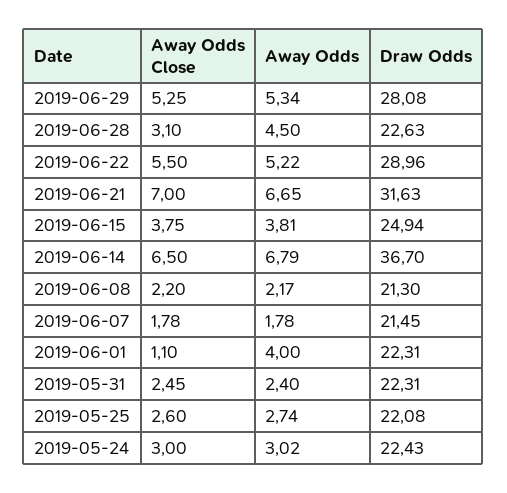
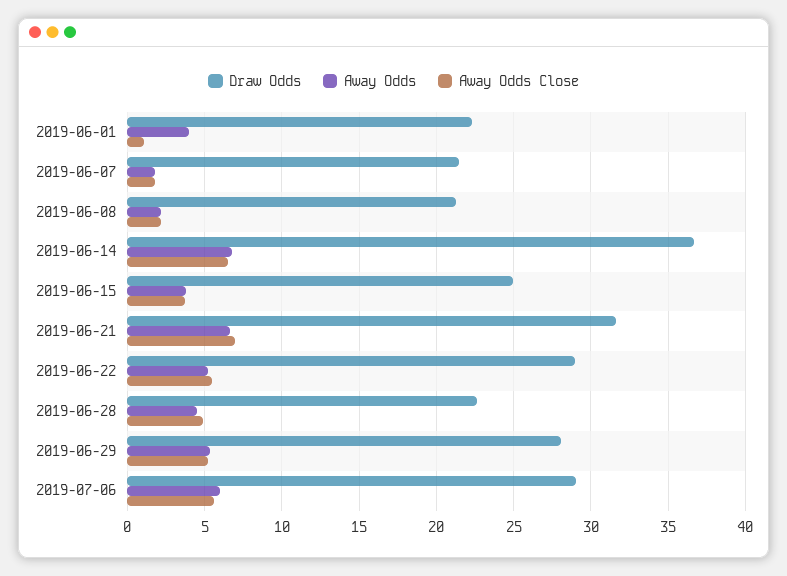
Away Odds Close, 2019-06-28: 3.1 -> 5
Away Odds Close, 2019-05-31: 2.45 -> none
Away Odds, 2019-05-31: 2.4 -> none
Draw Odds, 2019-05-31: 22.31 -> none
Away Odds Close, 2019-05-25: 2.6 -> none
Away Odds, 2019-05-25: 2.74 -> none
Draw Odds, 2019-05-25: 22.08 -> none
Away Odds Close, 2019-05-24: 3 -> none
Away Odds, 2019-05-24: 3.02 -> none
Draw Odds, 2019-05-24: 22.43 -> none
Draw Odds, 2019-07-06: none -> 29
Away Odds, 2019-07-06: none -> 6
Away Odds Close, 2019-07-06: none -> 5.5

